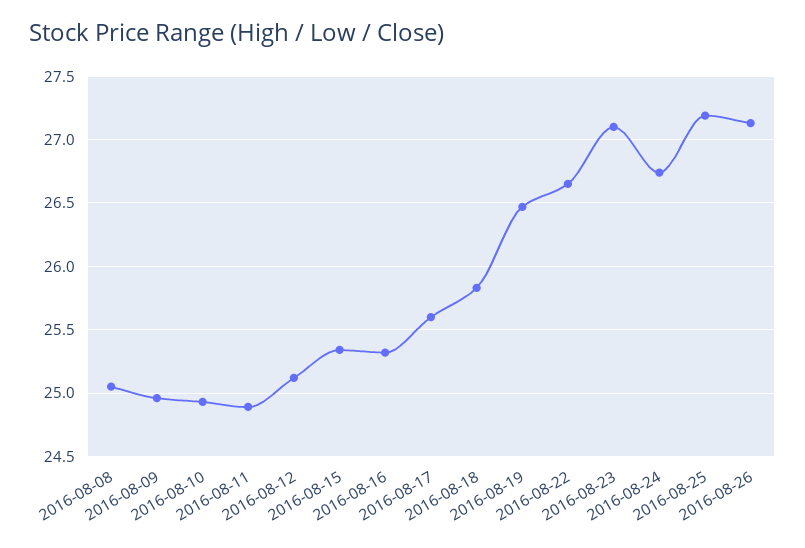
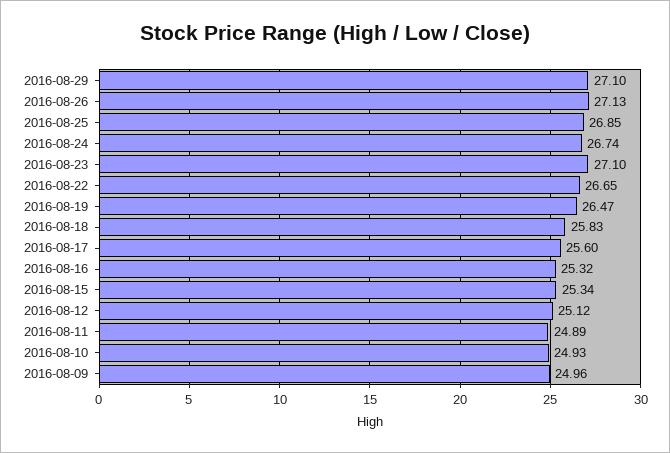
2016-08-08: 25.05 -> none
2016-08-25: 27.2 -> 26.85
2016-08-29: none -> 27.1

